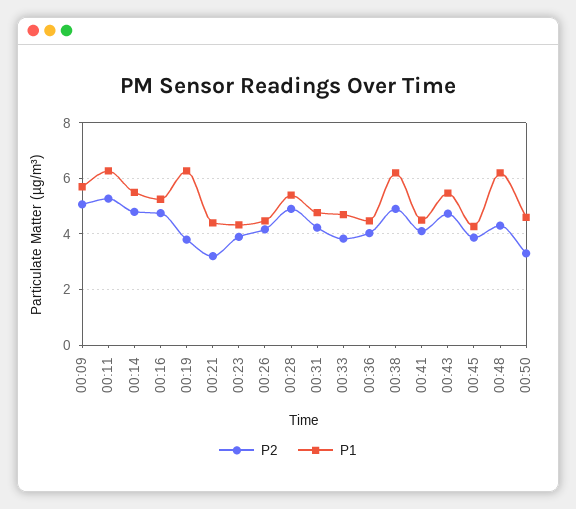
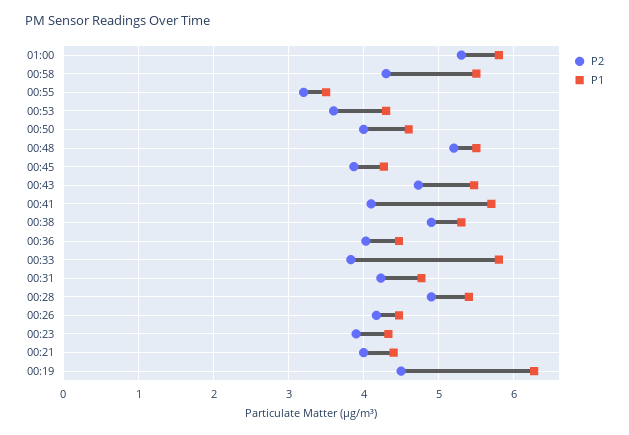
P2, 00:09: 5 -> none
P1, 00:09: 5.75 -> none
P2, 00:11: 5.25 -> none
P1, 00:11: 6.25 -> none
P2, 00:14: 4.75 -> none
P1, 00:14: 5.5 -> none
P2, 00:16: 4.75 -> none
P1, 00:16: 5.25 -> none
P2, 00:19: 3.75 -> 4.5
P2, 00:21: 3.25 -> 4
P1, 00:33: 4.75 -> 5.8
P1, 00:38: 6.25 -> 5.3
P1, 00:41: 4.5 -> 5.7
P2, 00:48: 4.25 -> 5.2
P1, 00:48: 6.25 -> 5.5
P2, 00:50: 3.25 -> 4
P2, 01:00: none -> 5.3
P1, 01:00: none -> 5.8
P2, 00:58: none -> 4.3
P1, 00:58: none -> 5.5
P2, 00:55: none -> 3.2
P1, 00:55: none -> 3.5
P2, 00:53: none -> 3.6
P1, 00:53: none -> 4.3

